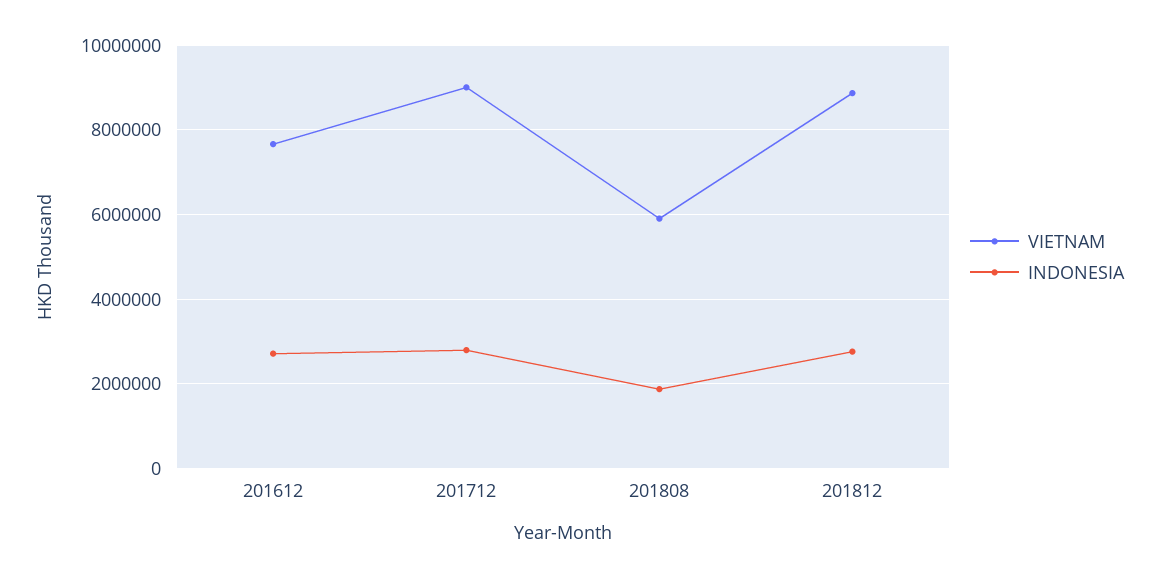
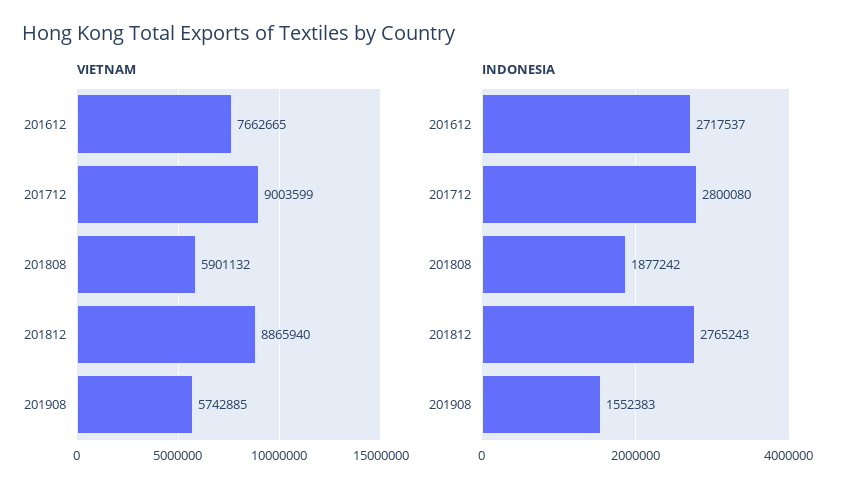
VIETNAM, 201908: none -> 5742885
INDONESIA, 201908: none -> 1552383

